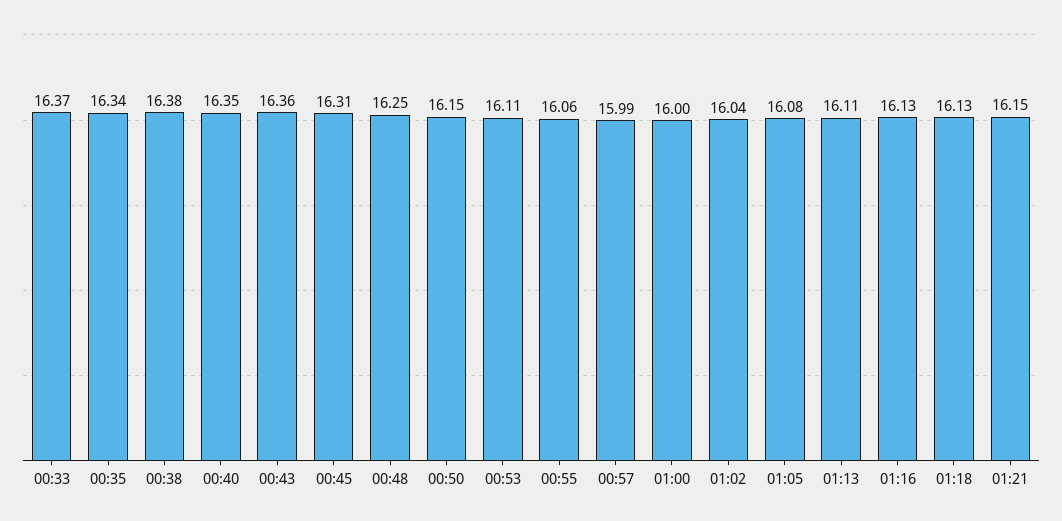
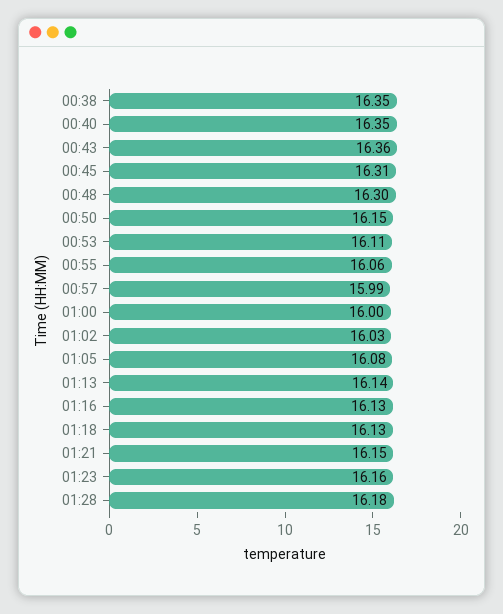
00:33: 16.37 -> none
00:35: 16.34 -> none
00:38: 16.38 -> 16.35
00:48: 16.25 -> 16.3
01:02: 16.04 -> 16.03
01:13: 16.11 -> 16.14
01:23: none -> 16.16
01:28: none -> 16.18

